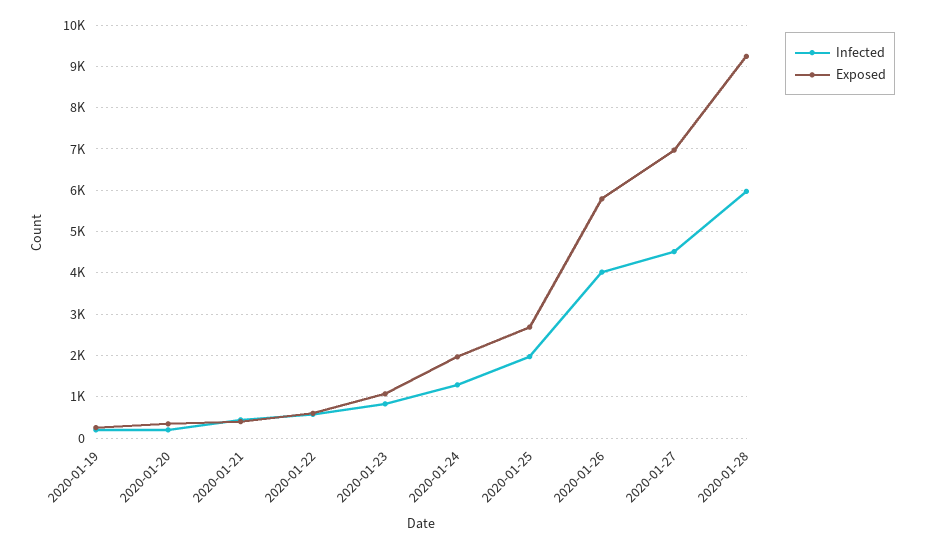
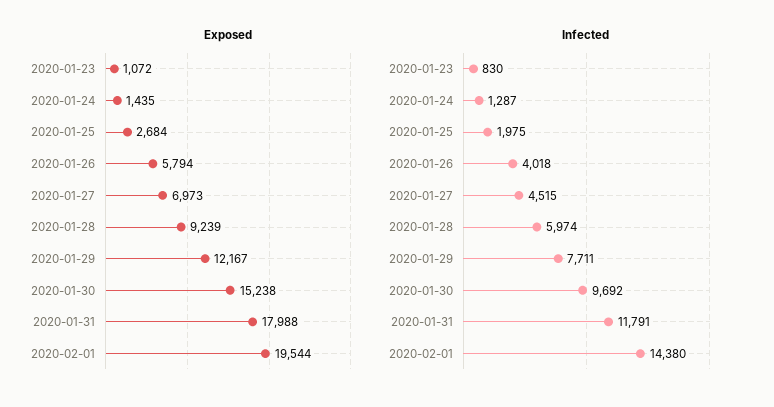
Infected, 2020-01-19: 200 -> none
Exposed, 2020-01-19: 200 -> none
Infected, 2020-01-20: 200 -> none
Exposed, 2020-01-20: 400 -> none
Infected, 2020-01-21: 400 -> none
Exposed, 2020-01-21: 400 -> none
Infected, 2020-01-22: 600 -> none
Exposed, 2020-01-22: 600 -> none
Exposed, 2020-01-24: 2000 -> 1435
Exposed, 2020-01-29: none -> 12167
Exposed, 2020-01-30: none -> 15238
Exposed, 2020-01-31: none -> 17988
Exposed, 2020-02-01: none -> 19544
Infected, 2020-01-29: none -> 7711
Infected, 2020-01-30: none -> 9692
Infected, 2020-01-31: none -> 11791
Infected, 2020-02-01: none -> 14380

